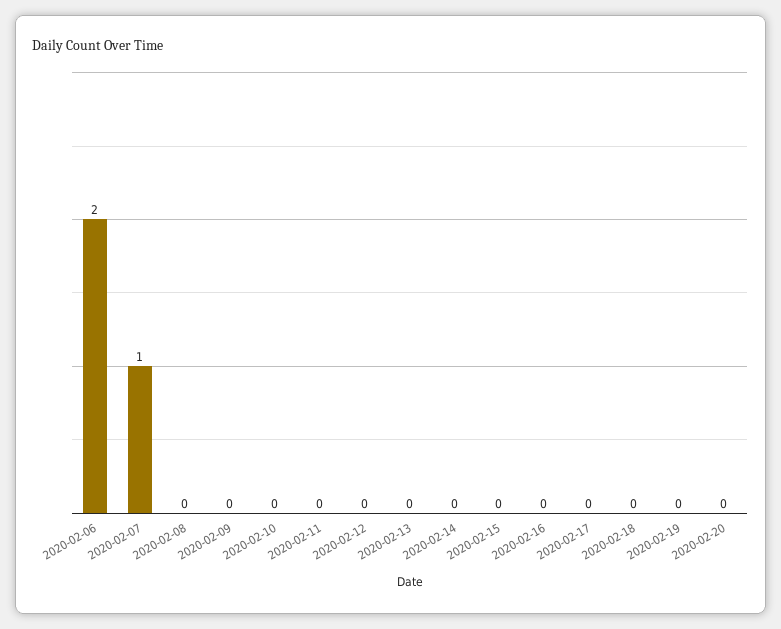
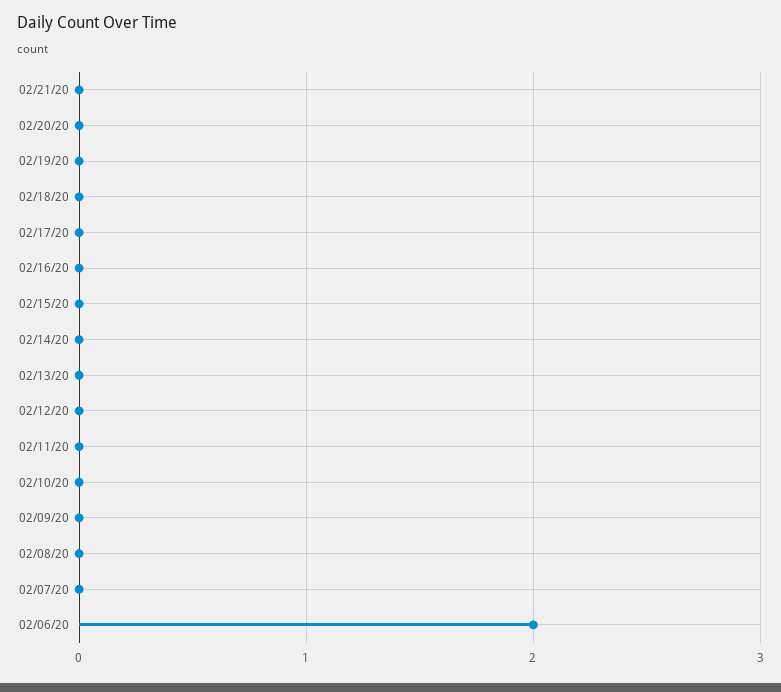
2020-02-07: 1 -> 0
02/21/20: none -> 0

